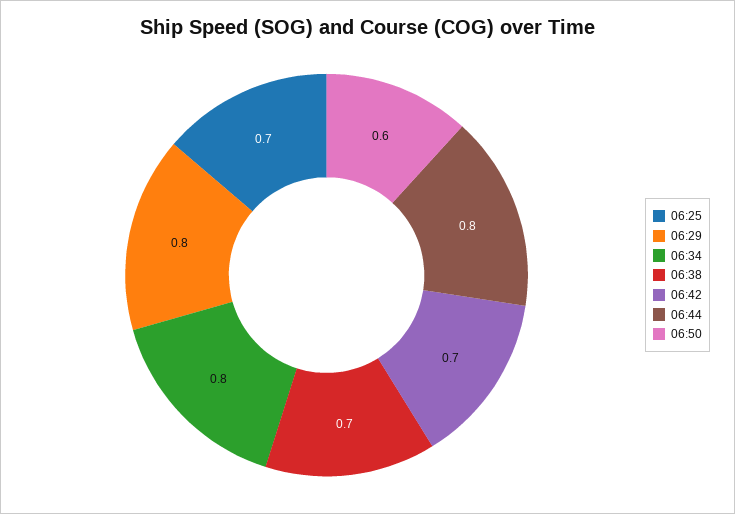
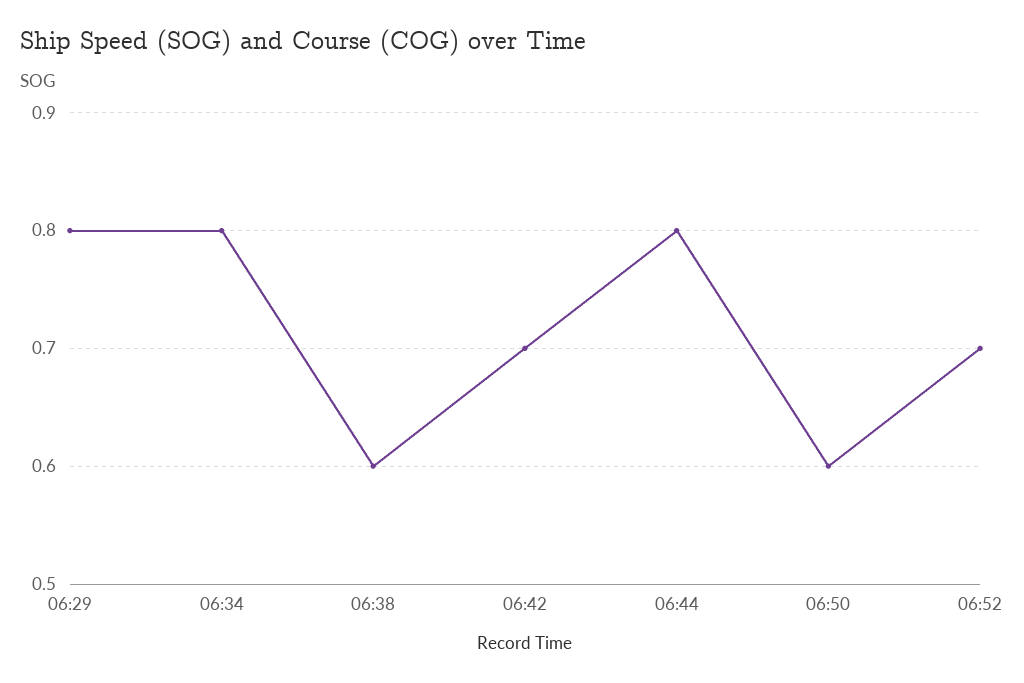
06:25: 0.7 -> none
06:38: 0.7 -> 0.6
06:52: none -> 0.7

